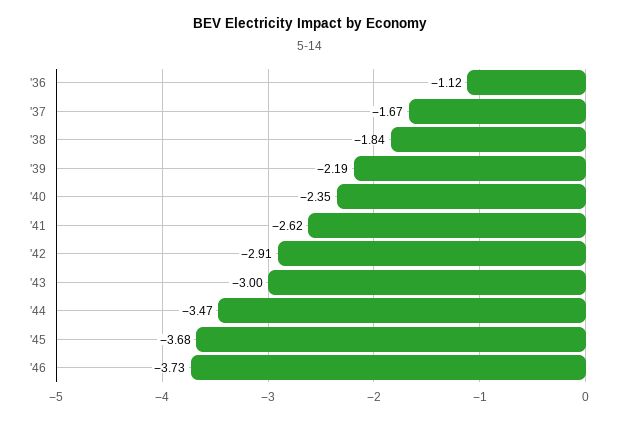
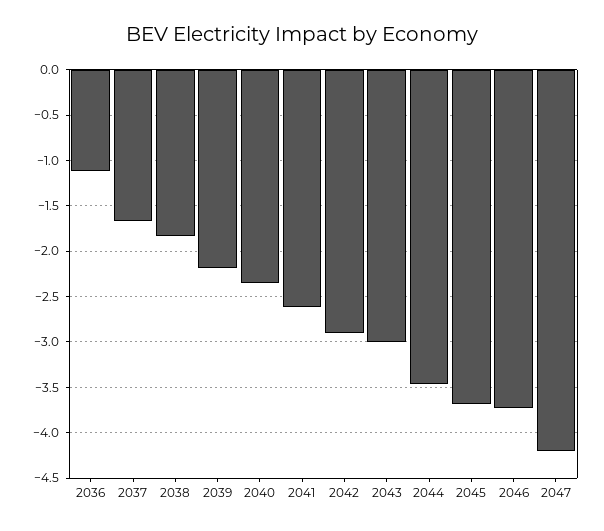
2047: none -> -4.2

